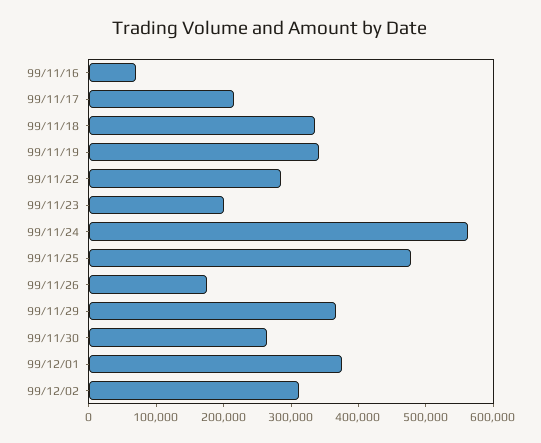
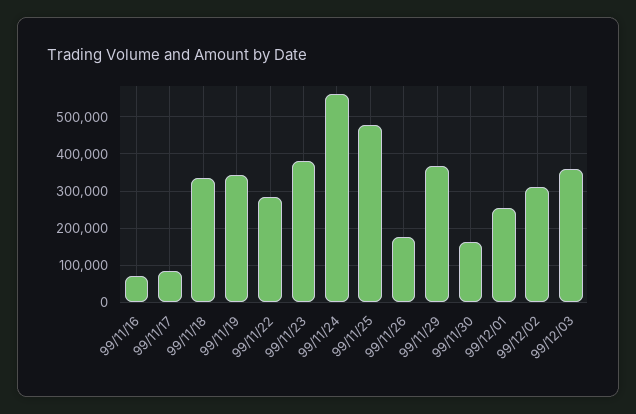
99/11/17: 220000 -> 80000
99/11/23: 200000 -> 380000
99/11/30: 260000 -> 160000
99/12/01: 380000 -> 260000
99/12/03: none -> 360000

